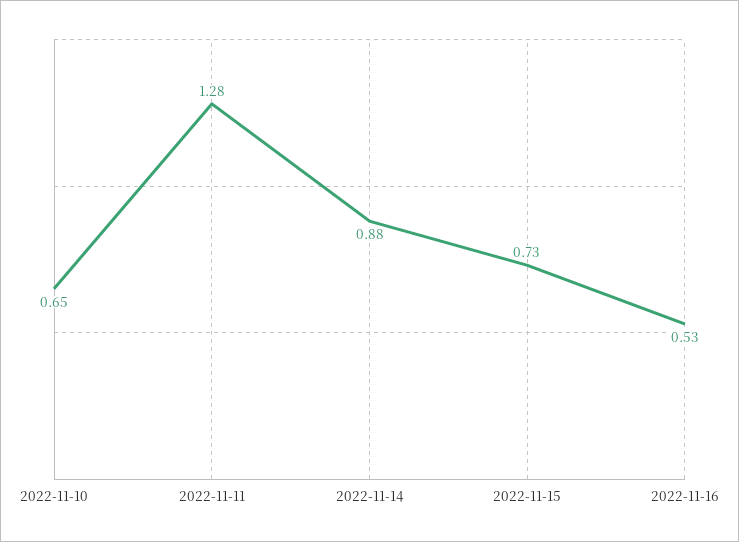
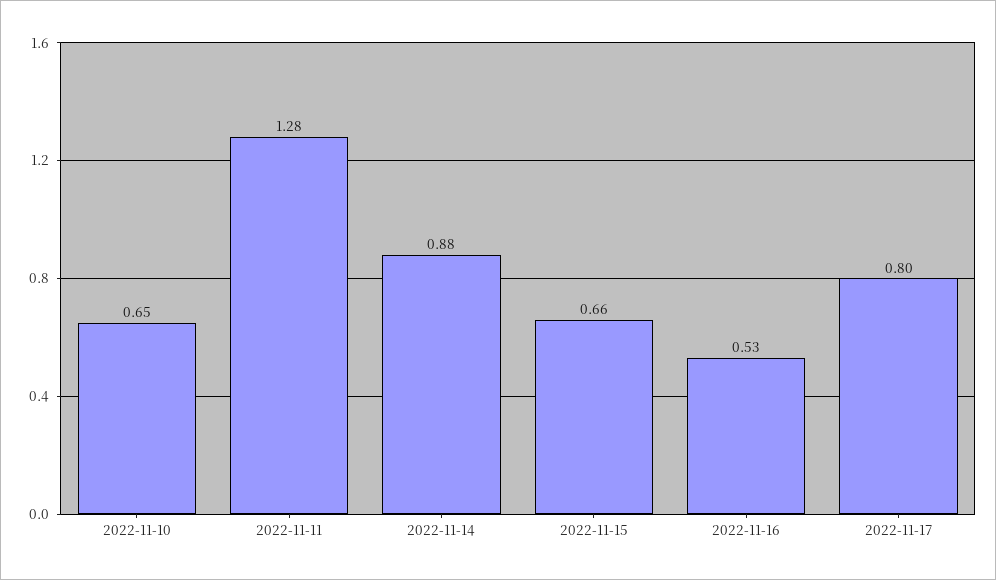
2022-11-15: 0.73 -> 0.66
2022-11-17: none -> 0.8

